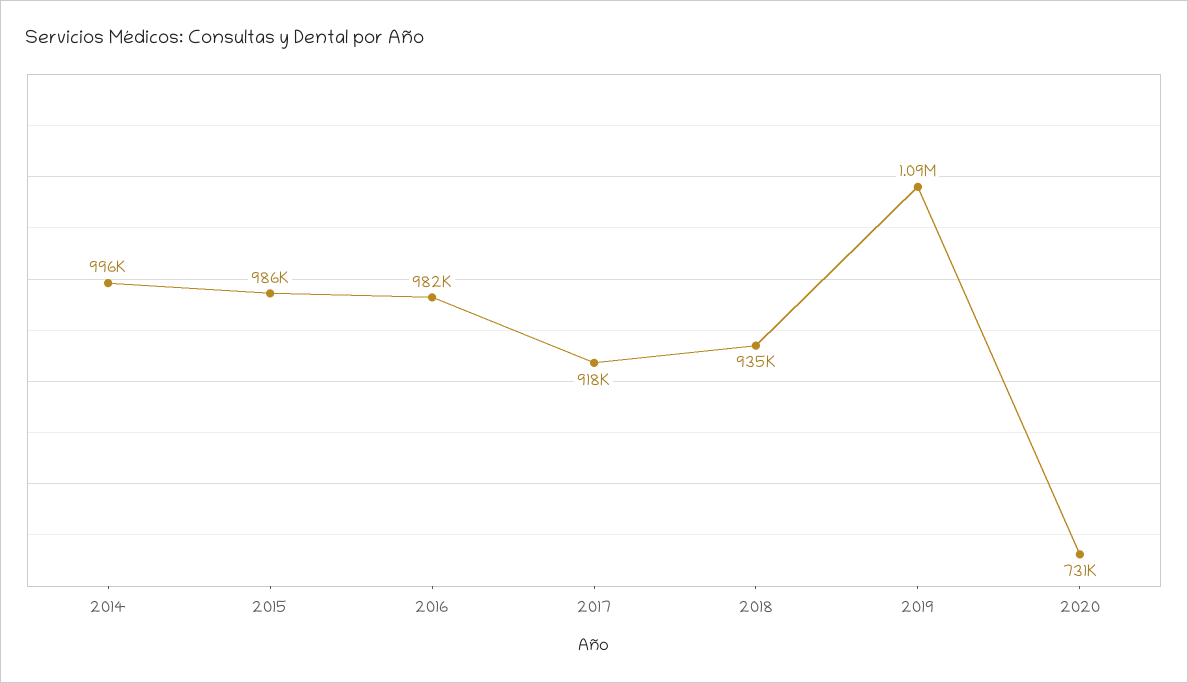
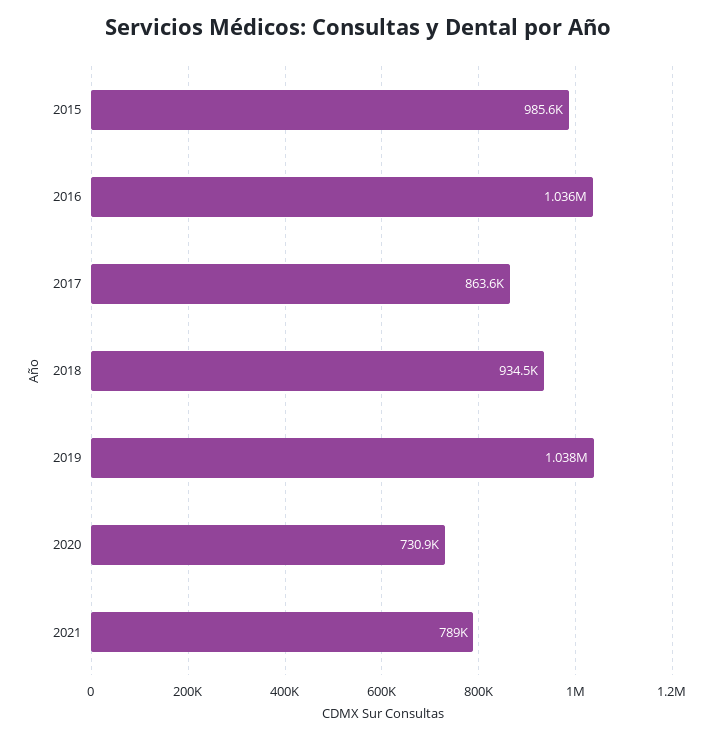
2014: 996000 -> none
2016: 982000 -> 1036000
2017: 918000 -> 863600
2019: 1090000 -> 1038000
2021: none -> 789000

